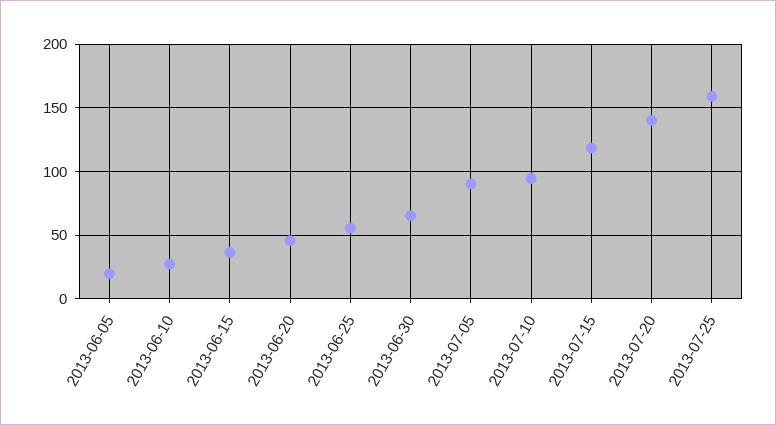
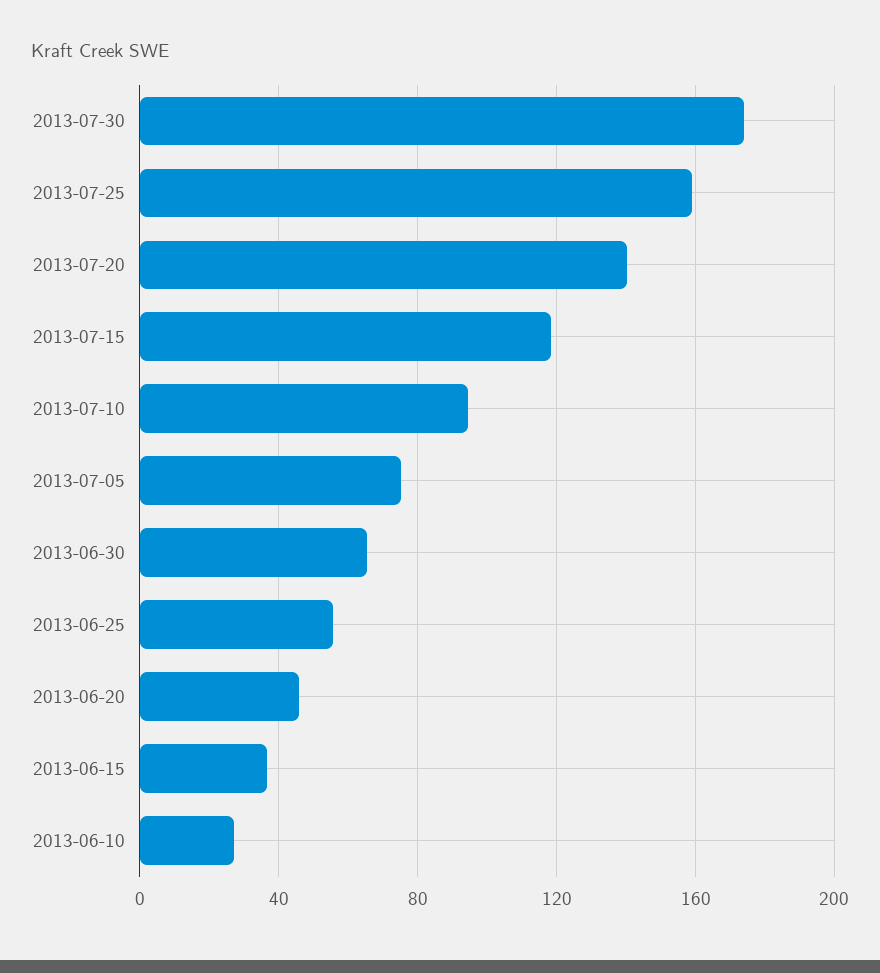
2013-06-05: 20 -> none
2013-07-05: 90 -> 75
2013-07-30: none -> 175

